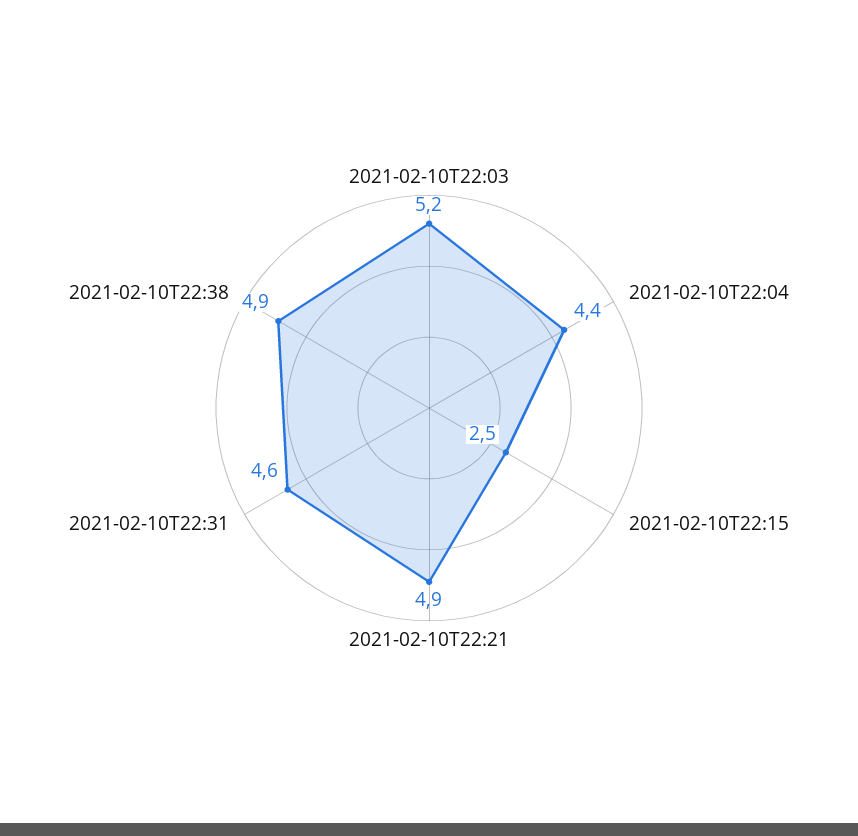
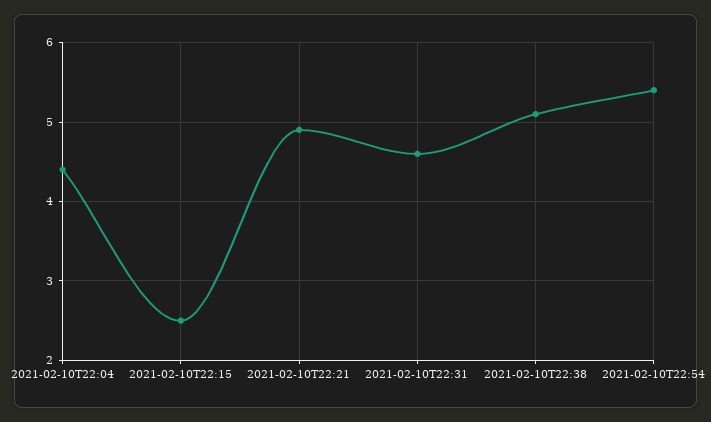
2021-02-10T22:03: 5.2 -> none
2021-02-10T22:38: 4.9 -> 5.1
2021-02-10T22:54: none -> 5.4

